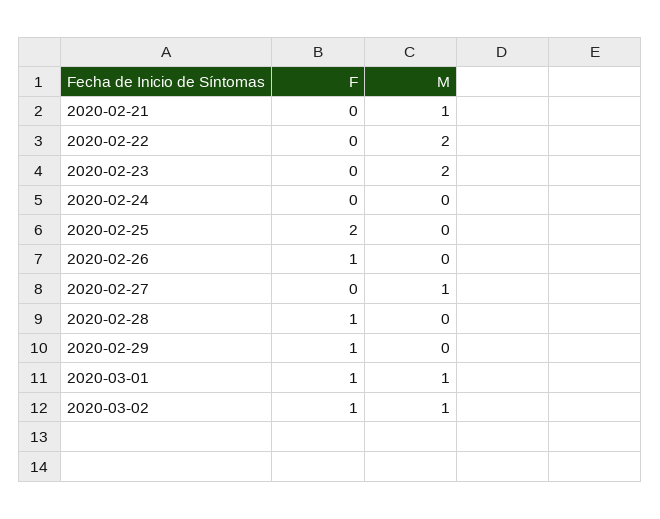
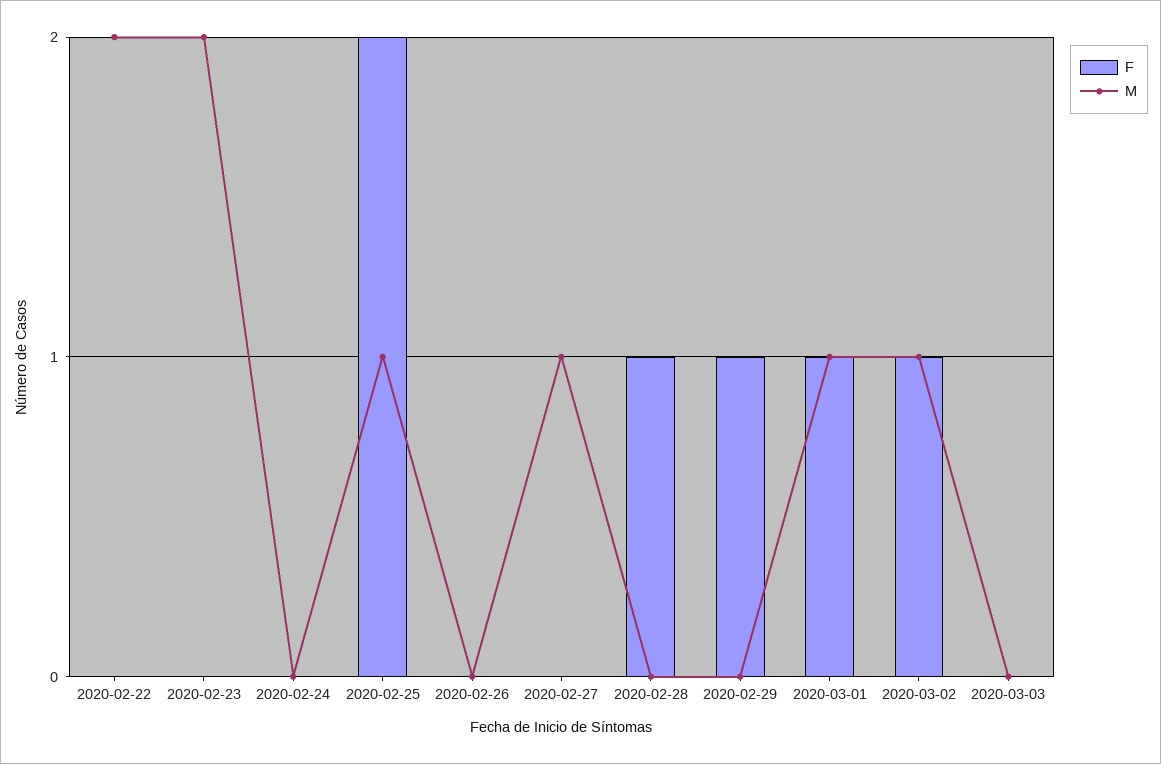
F, 2020-02-21: 0 -> none
M, 2020-02-21: 1 -> none
M, 2020-02-25: 0 -> 1
F, 2020-02-26: 1 -> 0
F, 2020-03-03: none -> 0
M, 2020-03-03: none -> 0

